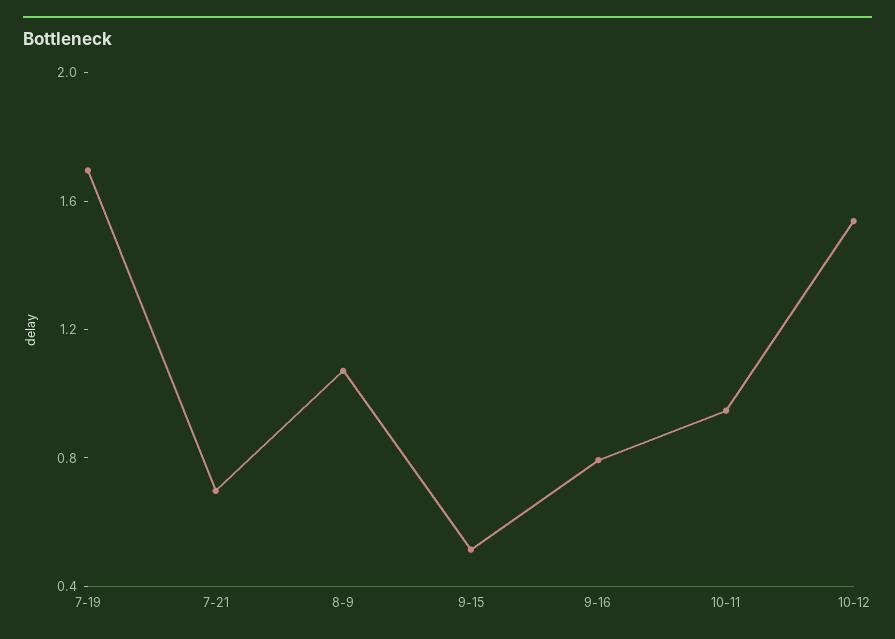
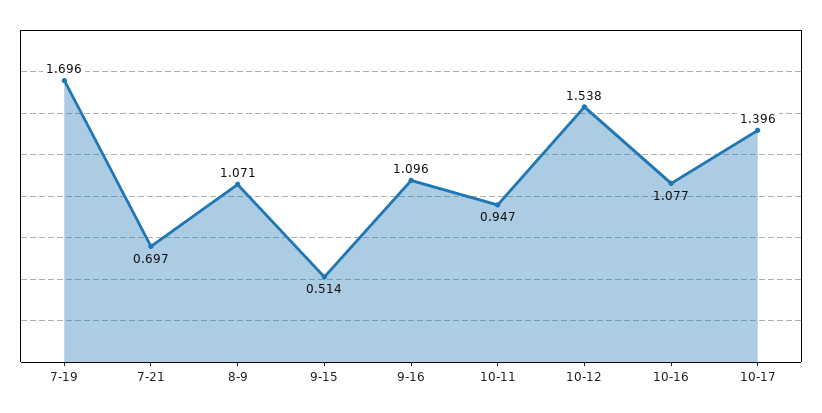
9-16: 0.8 -> 1.096
10-16: none -> 1.077
10-17: none -> 1.396

